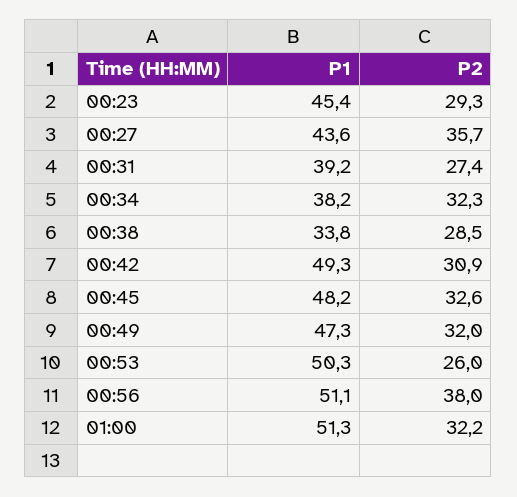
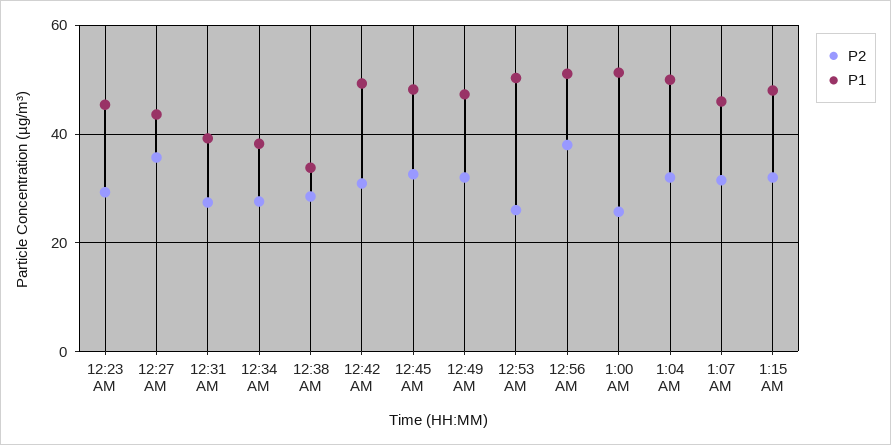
P2, 00:34: 32.3 -> 28
P2, 01:00: 32.2 -> 26
P2, 1:04 AM: none -> 32
P1, 1:04 AM: none -> 50
P2, 1:07 AM: none -> 32
P1, 1:07 AM: none -> 46
P2, 1:15 AM: none -> 32
P1, 1:15 AM: none -> 48

